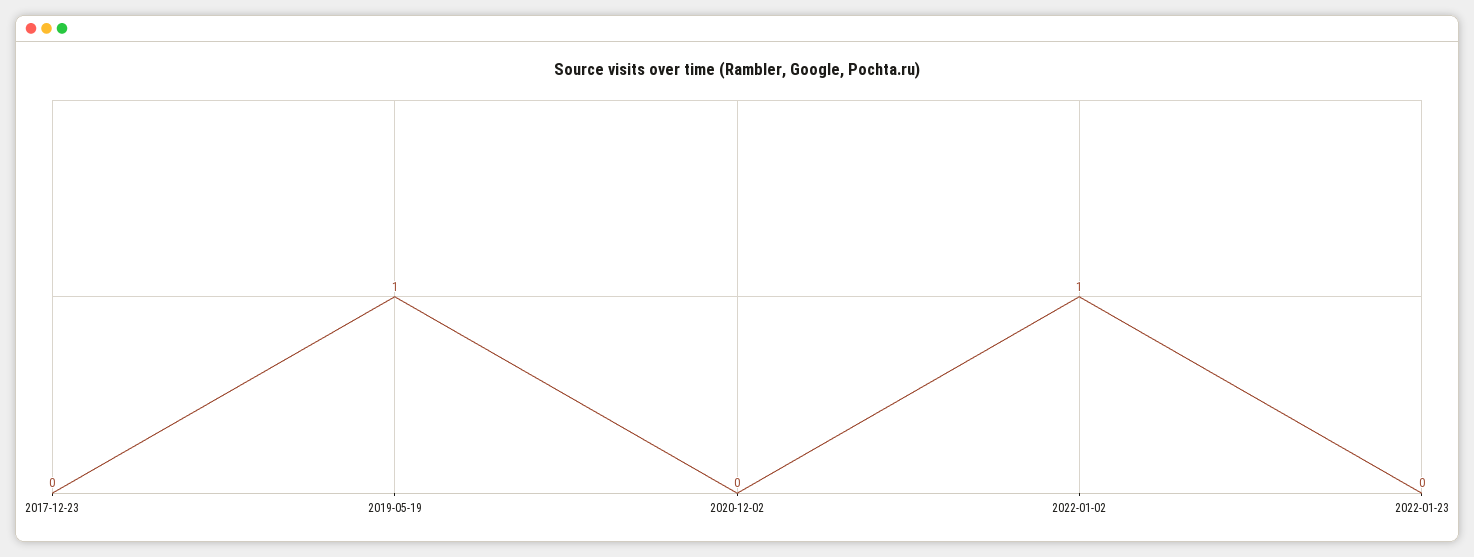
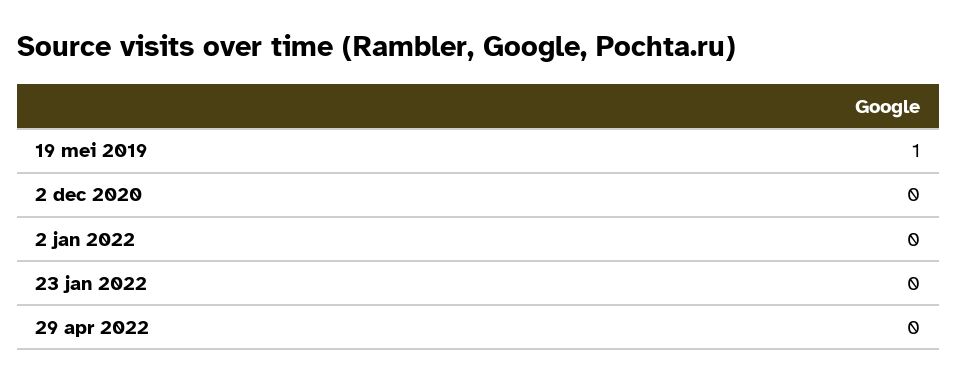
2017-12-23: 0 -> none
2022-01-02: 1 -> 0
29 apr 2022: none -> 0

